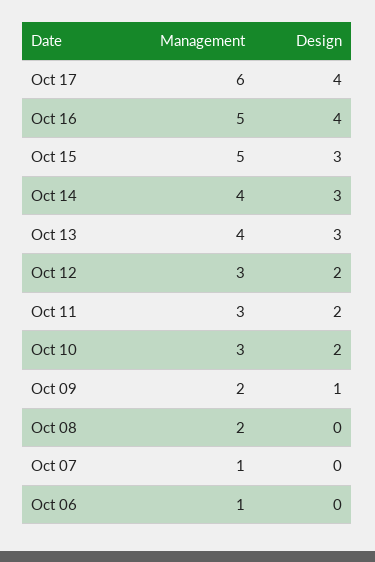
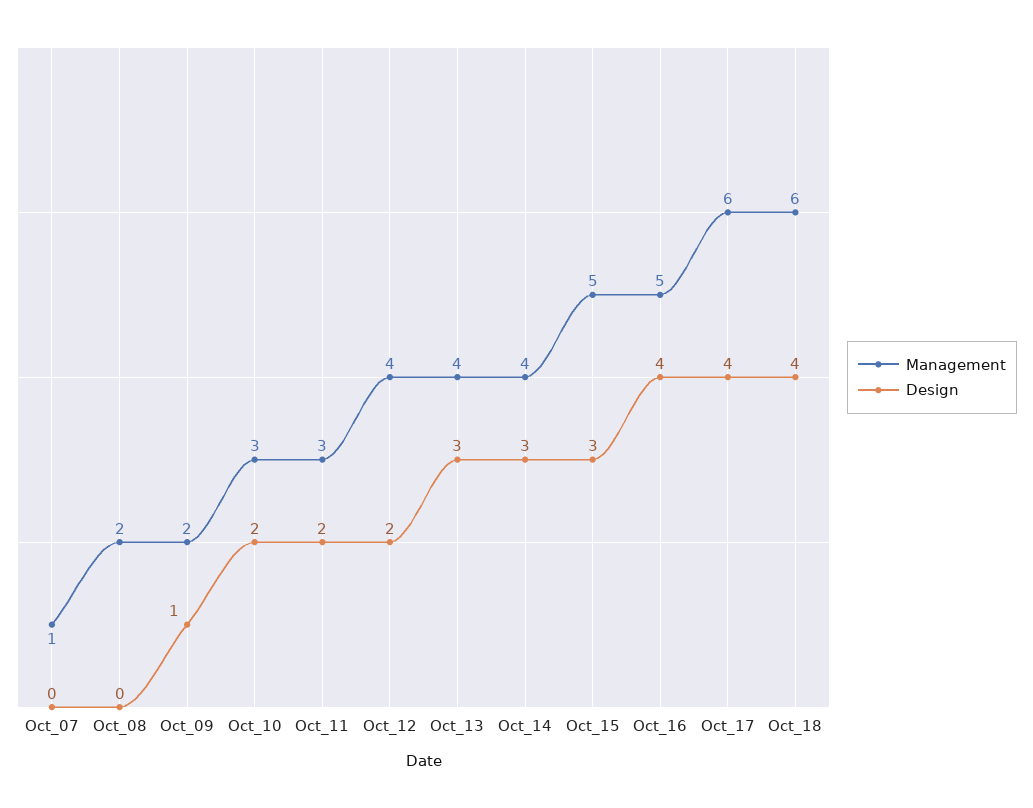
Management, Oct 12: 3 -> 4
Management, Oct 06: 1 -> none
Design, Oct 06: 0 -> none
Management, Oct_18: none -> 6
Design, Oct_18: none -> 4

